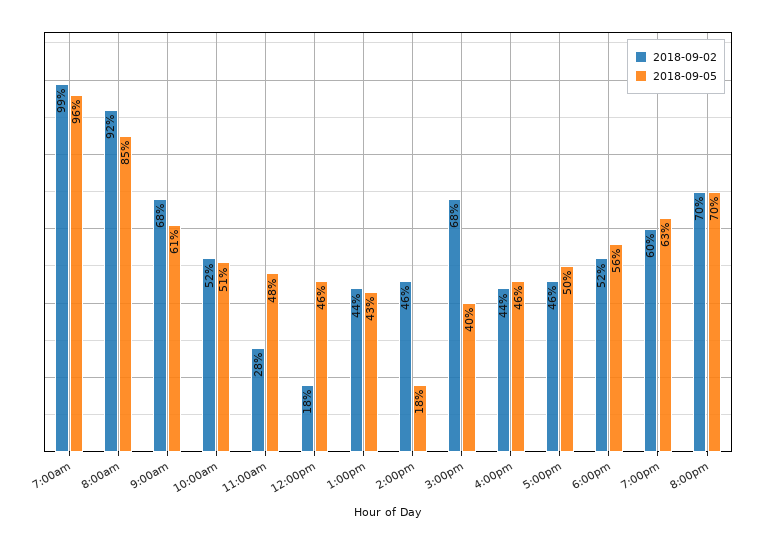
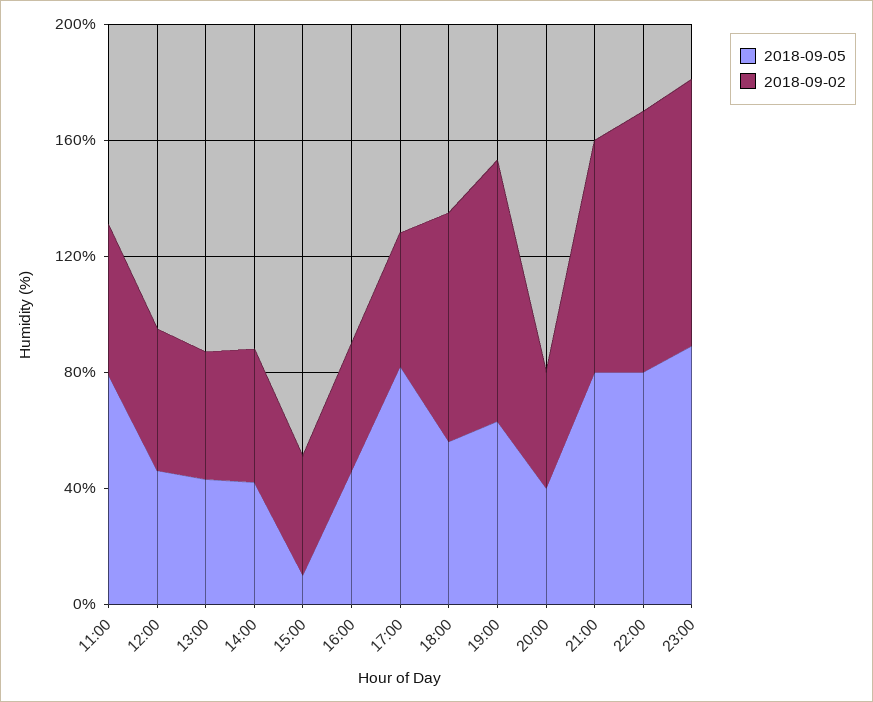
2018-09-02, 7:00am: 99 -> none
2018-09-05, 7:00am: 96 -> none
2018-09-02, 8:00am: 92 -> none
2018-09-05, 8:00am: 85 -> none
2018-09-02, 9:00am: 68 -> none
2018-09-05, 9:00am: 61 -> none
2018-09-02, 10:00am: 52 -> none
2018-09-05, 10:00am: 51 -> none
2018-09-02, 11:00am: 28 -> 50
2018-09-05, 11:00am: 48 -> 80
2018-09-02, 12:00pm: 18 -> 50
2018-09-05, 2:00pm: 18 -> 40
2018-09-02, 3:00pm: 68 -> 40
2018-09-05, 3:00pm: 40 -> 10
2018-09-05, 5:00pm: 50 -> 80
2018-09-02, 6:00pm: 52 -> 80
2018-09-02, 7:00pm: 60 -> 90
2018-09-02, 8:00pm: 70 -> 40
2018-09-05, 8:00pm: 70 -> 40
2018-09-05, 21:00: none -> 80
2018-09-02, 21:00: none -> 80
2018-09-05, 22:00: none -> 80
2018-09-02, 22:00: none -> 90
2018-09-05, 23:00: none -> 90
2018-09-02, 23:00: none -> 90

